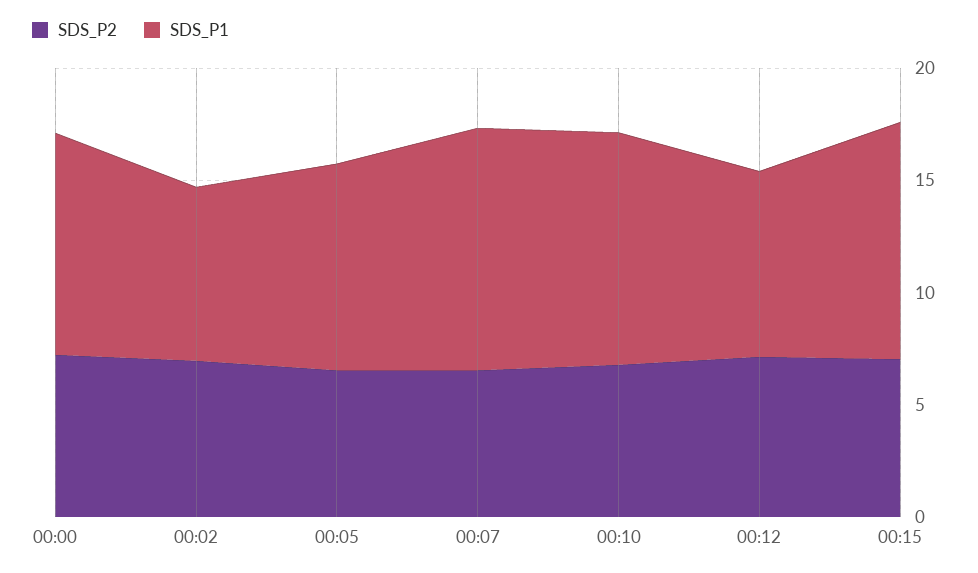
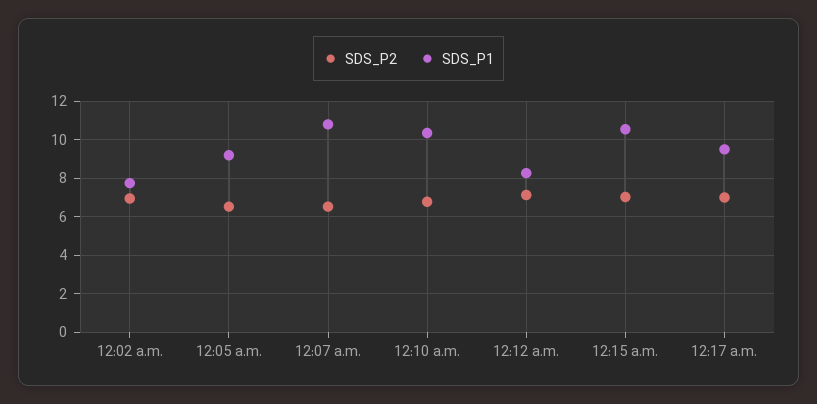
SDS_P2, 00:00: 7 -> none
SDS_P1, 00:00: 10 -> none
SDS_P2, 12:17 a.m.: none -> 7
SDS_P1, 12:17 a.m.: none -> 9.5

